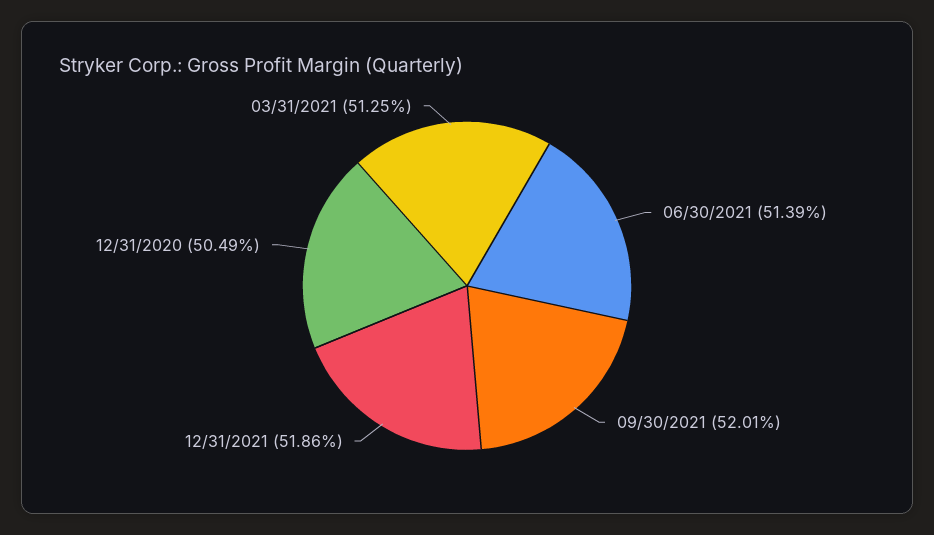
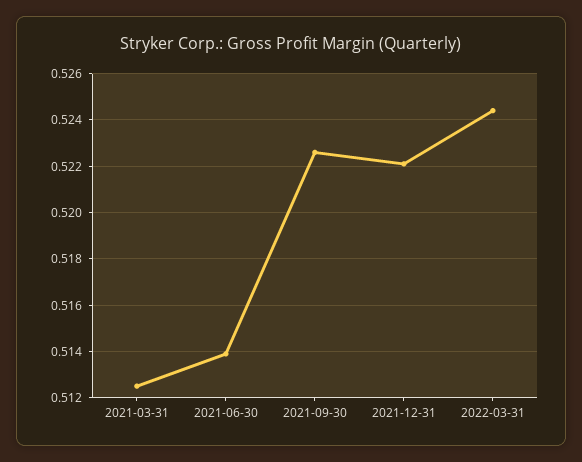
09/30/2021: 0.5201 -> 0.5225
12/31/2021: 0.5186 -> 0.522
12/31/2020: 0.5049 -> none
2022-03-31: none -> 0.5245

